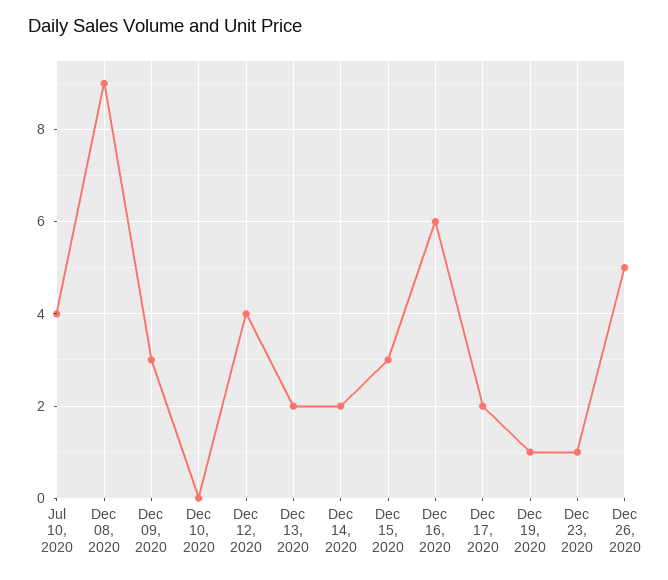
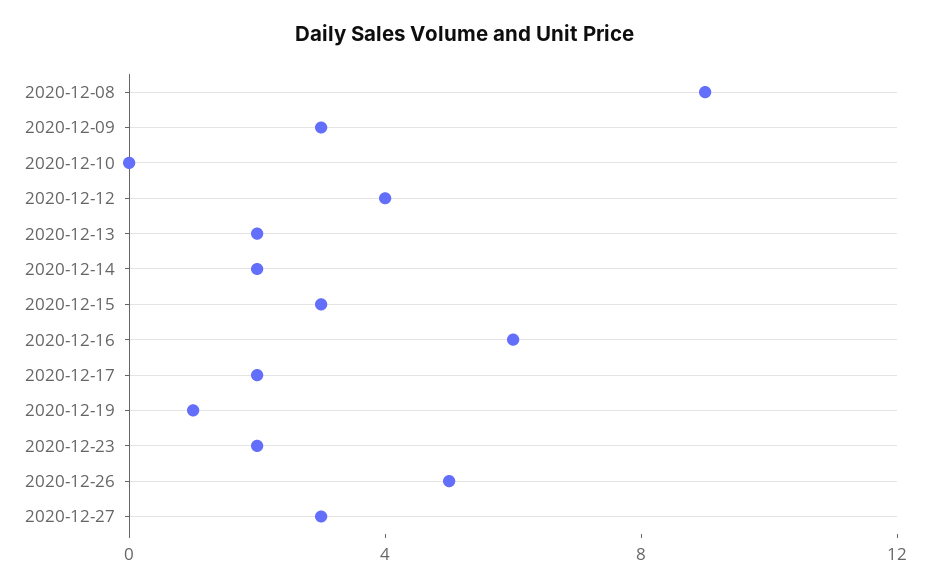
Jul 10, 2020: 4 -> none
Dec 23, 2020: 1 -> 2
2020-12-27: none -> 3

